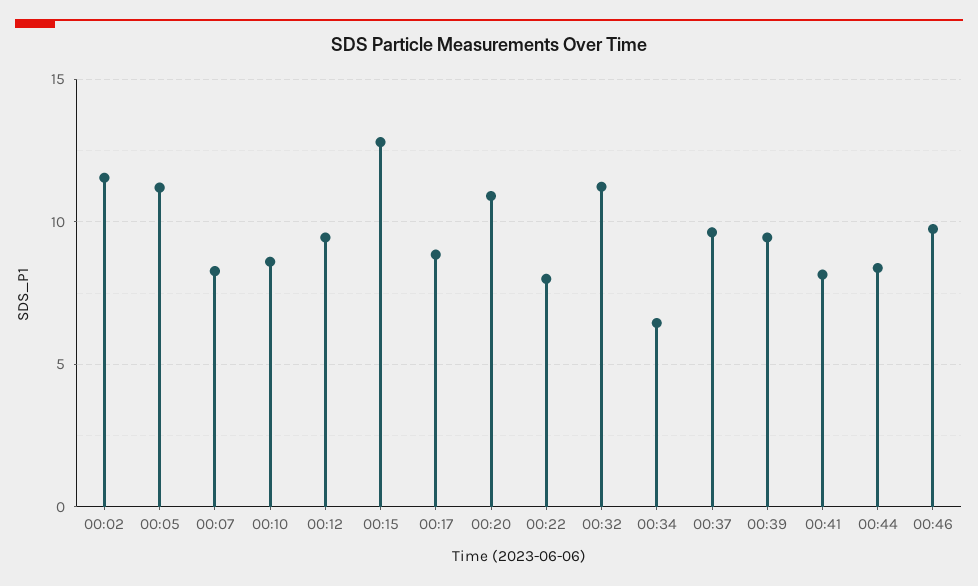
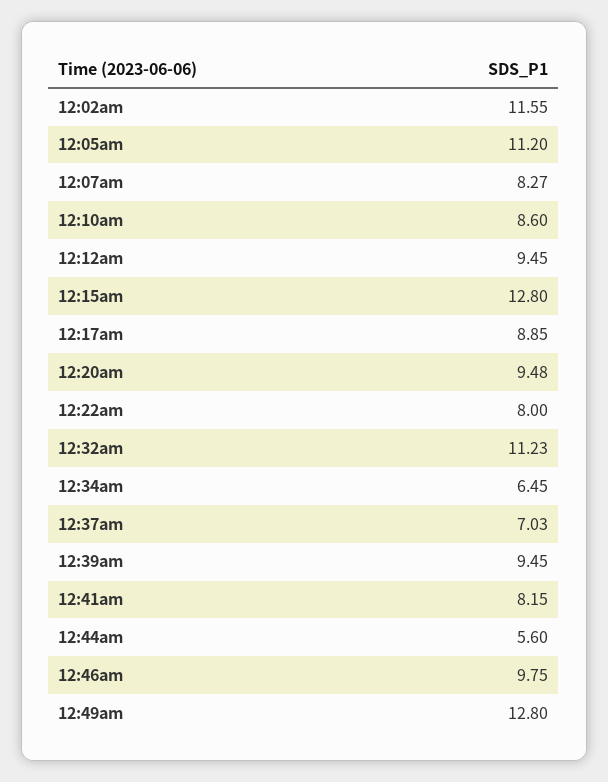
00:20: 11 -> 9.48
00:37: 9.5 -> 7.03
00:44: 8.5 -> 5.6
12:49am: none -> 12.8

